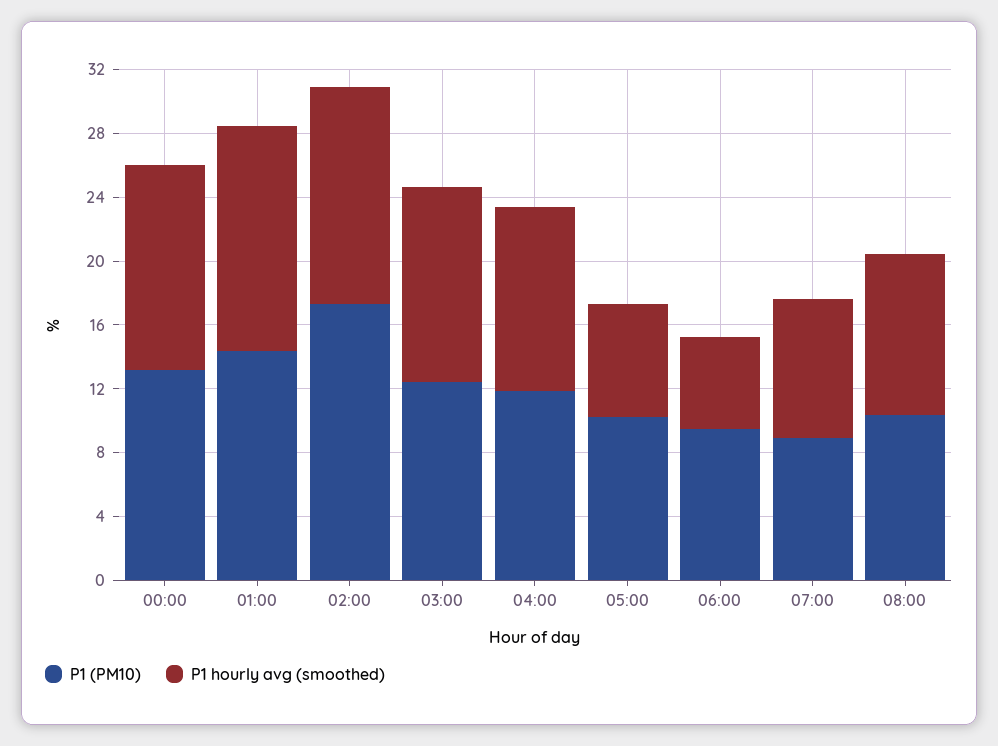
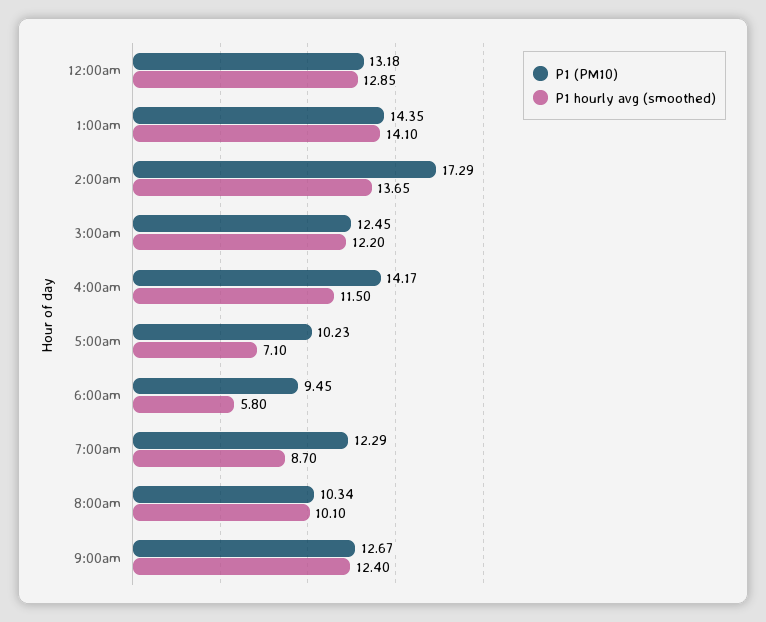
P1 (PM10), 04:00: 12 -> 14.17
P1 (PM10), 07:00: 9 -> 12.29
P1 (PM10), 9:00am: none -> 12.67
P1 hourly avg (smoothed), 9:00am: none -> 12.4

